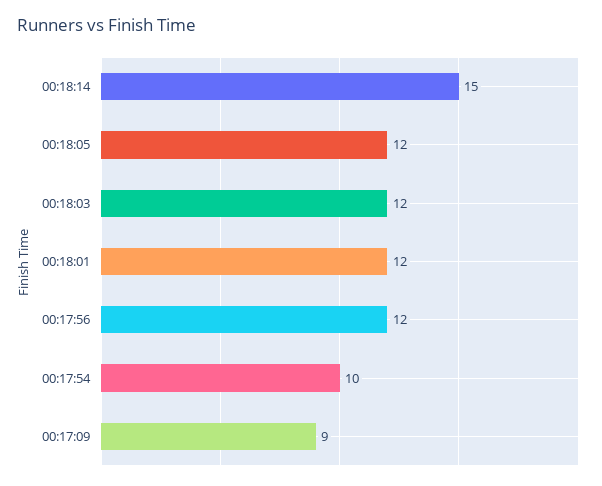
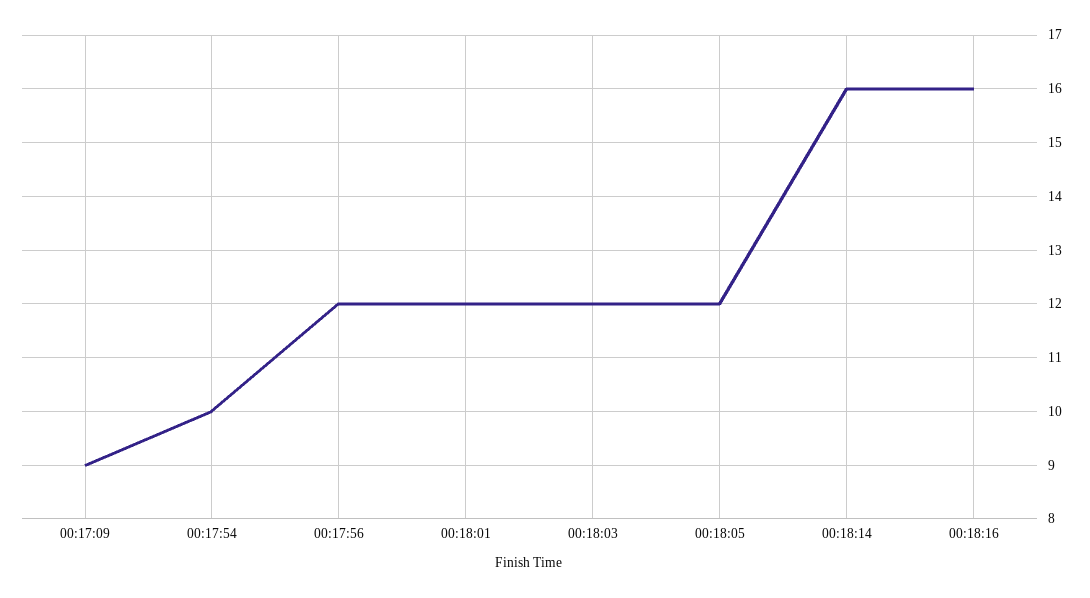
00:18:14: 15 -> 16
00:18:16: none -> 16

